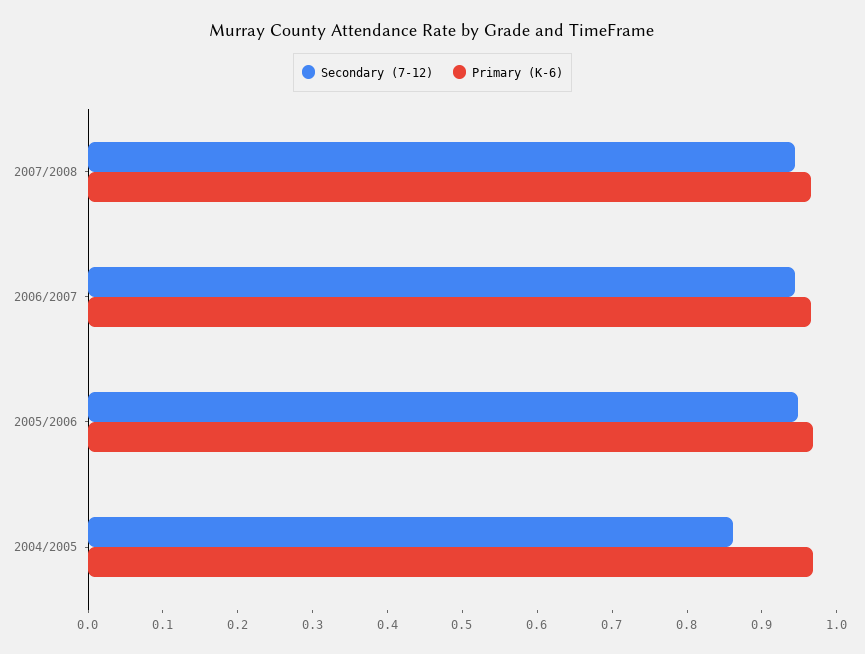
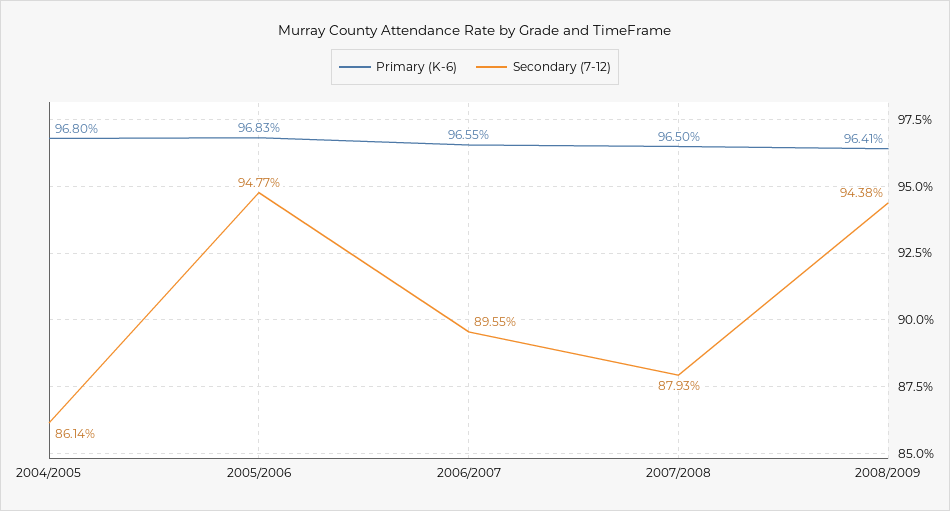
Secondary (7-12), 2007/2008: 0.94 -> 0.8793
Secondary (7-12), 2006/2007: 0.94 -> 0.8955
Primary (K-6), 2008/2009: none -> 0.9641
Secondary (7-12), 2008/2009: none -> 0.9438

